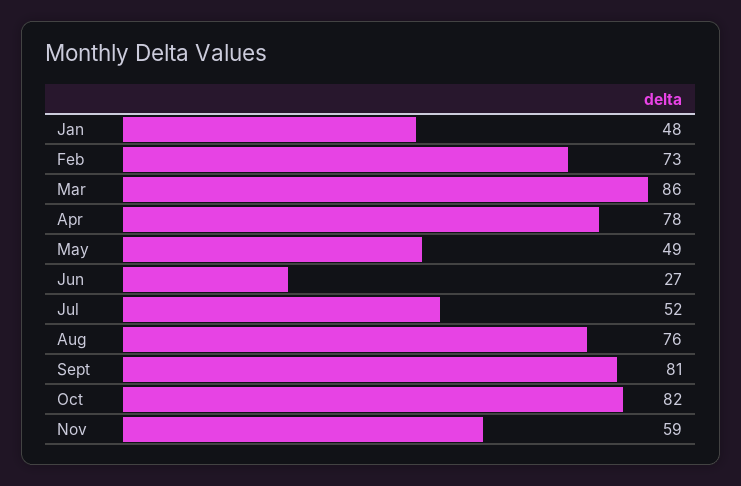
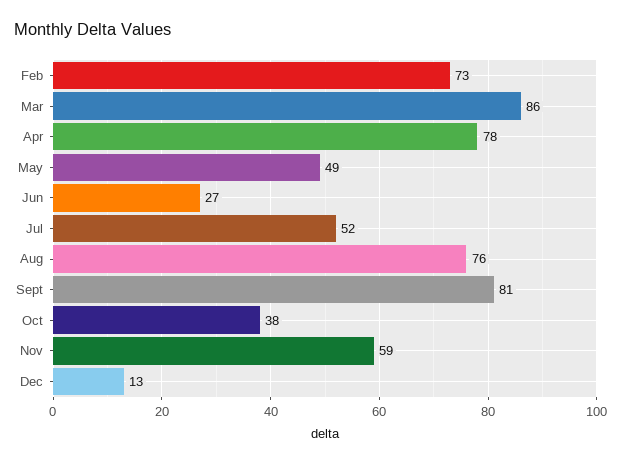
Jan: 48 -> none
Oct: 82 -> 38
Dec: none -> 13

